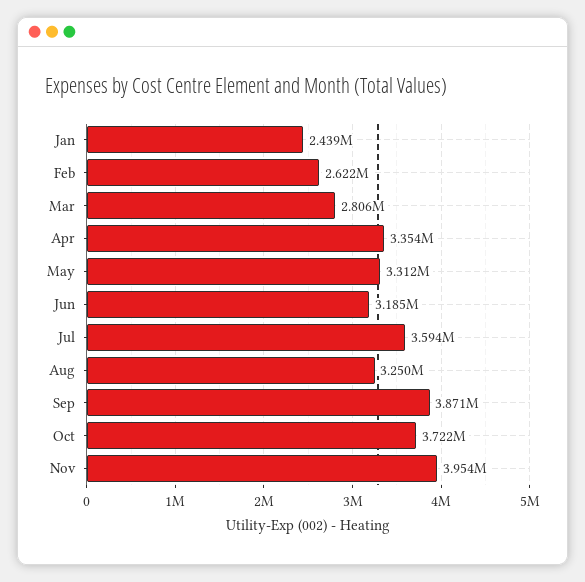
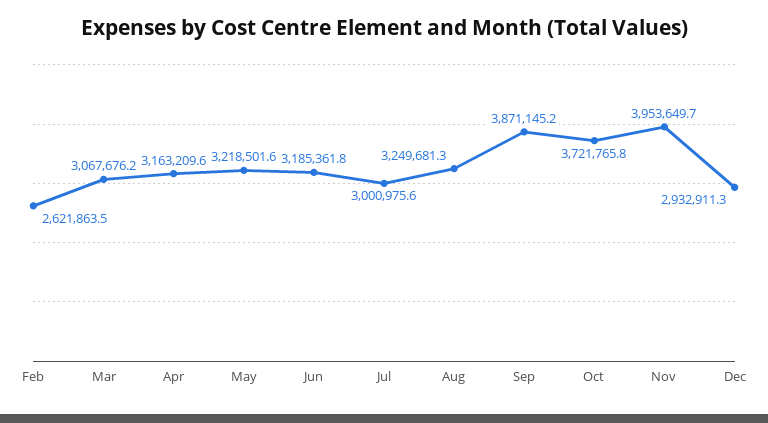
Jan: 2439000 -> none
Mar: 2806000 -> 3067676.2
Apr: 3354000 -> 3163209.6
May: 3312000 -> 3218501.6
Jul: 3594000 -> 3000975.6
Dec: none -> 2932911.3

